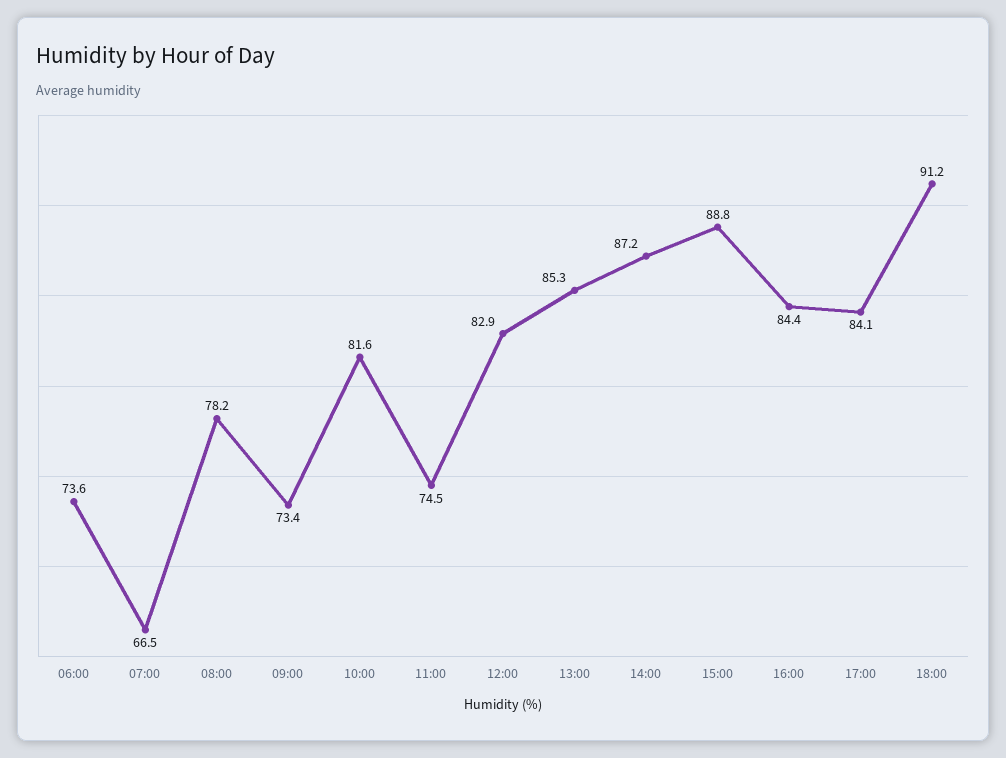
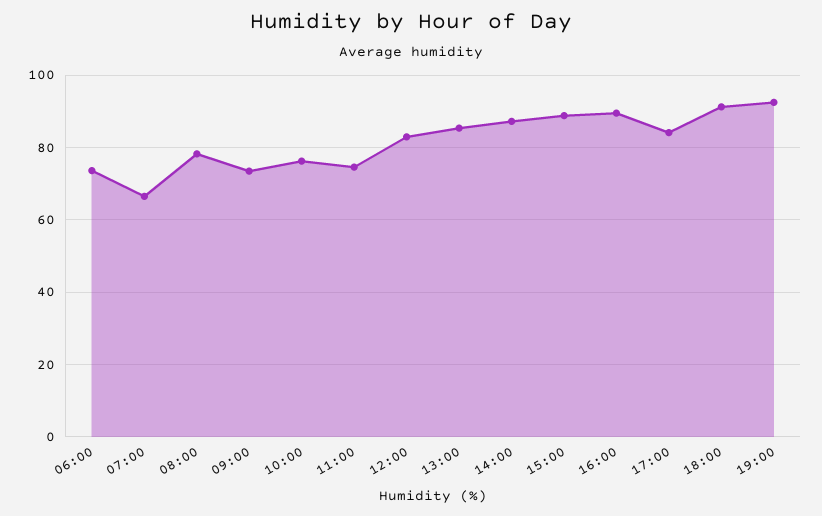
10:00: 81.6 -> 76
16:00: 84.4 -> 90
19:00: none -> 92

